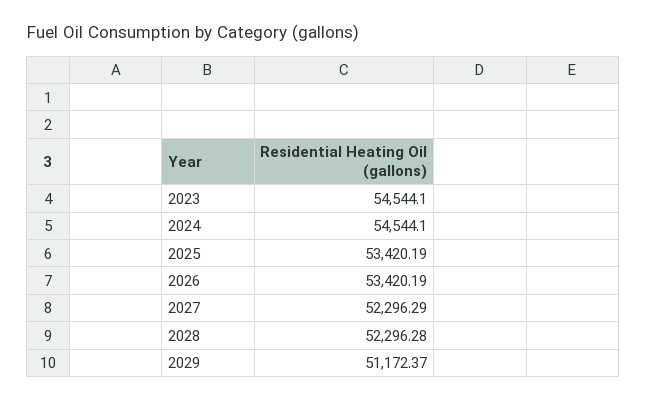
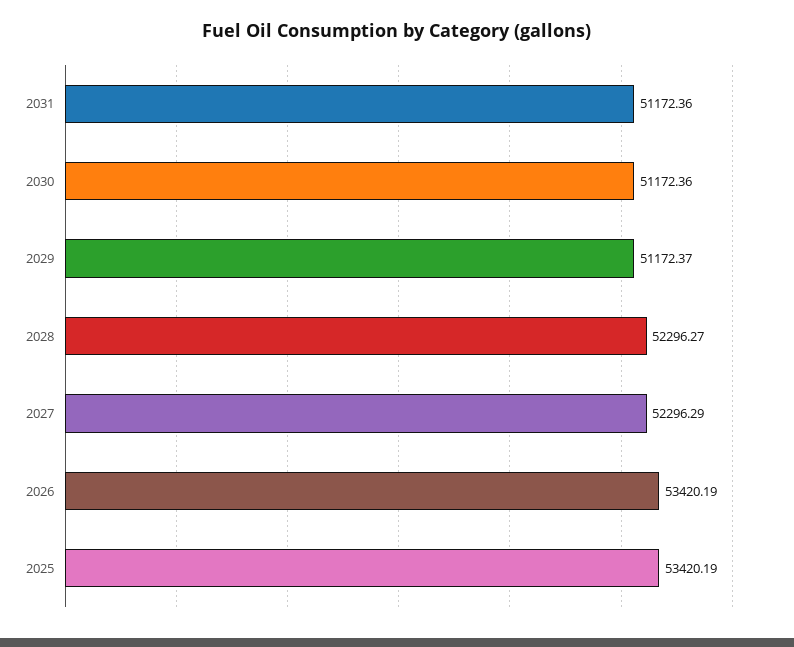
2023: 54544.1 -> none
2024: 54544.1 -> none
2028: 52296.28 -> 52296.27
2031: none -> 51172.36
2030: none -> 51172.36

